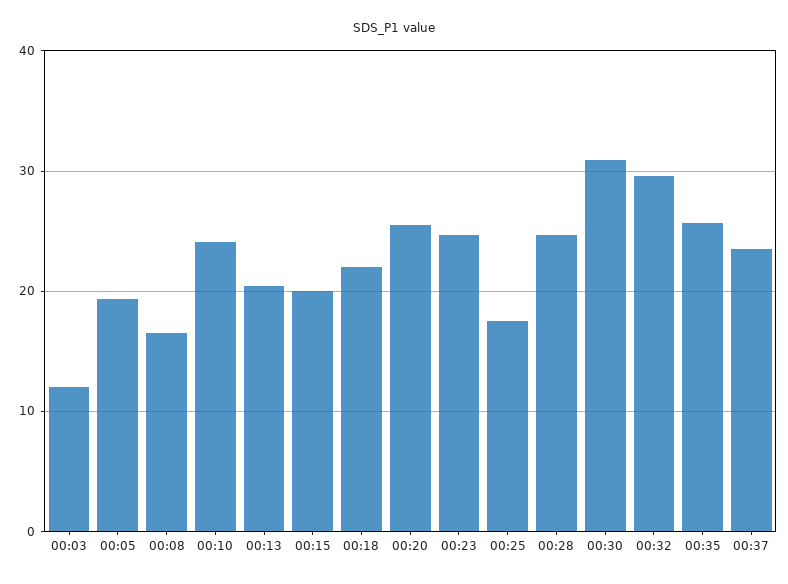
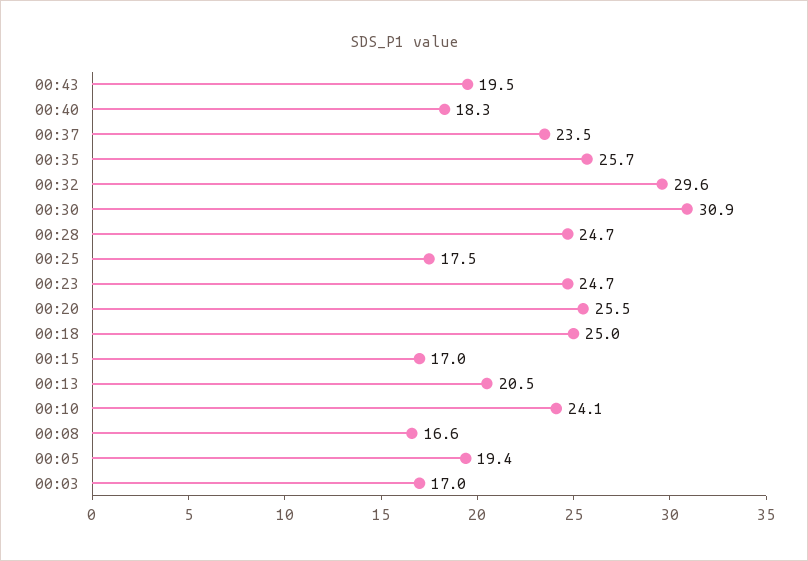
00:03: 12 -> 17
00:15: 20 -> 17
00:18: 22 -> 25
00:43: none -> 19.5
00:40: none -> 18.3

